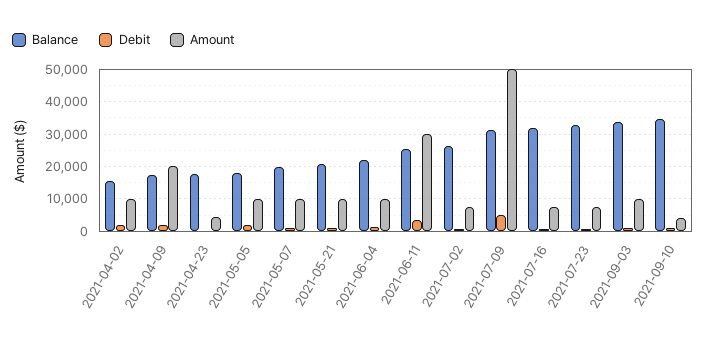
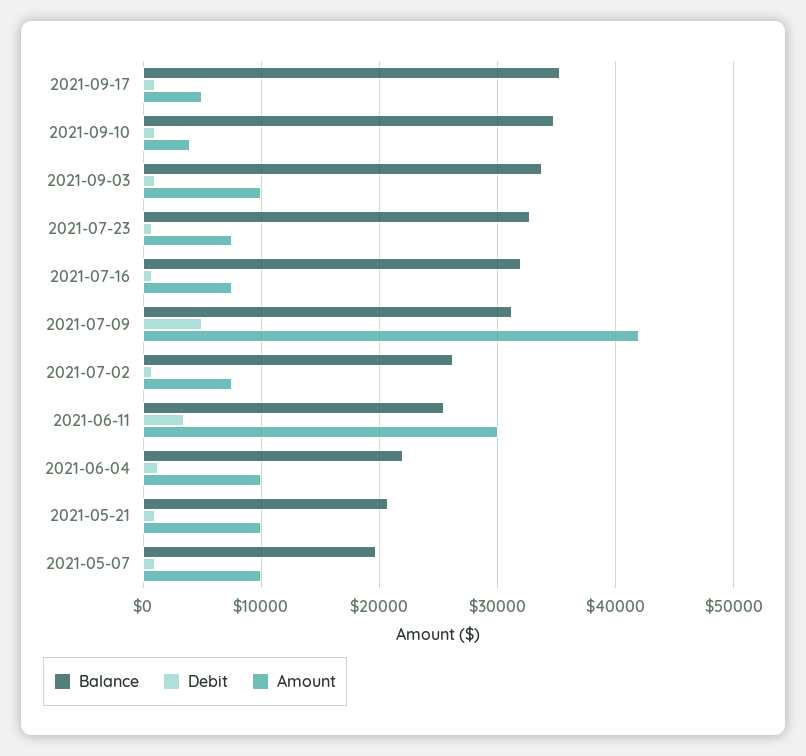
Balance, 2021-04-02: 16000 -> none
Debit, 2021-04-02: 2000 -> none
Amount, 2021-04-02: 10000 -> none
Balance, 2021-04-09: 18000 -> none
Debit, 2021-04-09: 2000 -> none
Amount, 2021-04-09: 20000 -> none
Balance, 2021-04-23: 18000 -> none
Debit, 2021-04-23: 0 -> none
Amount, 2021-04-23: 4000 -> none
Balance, 2021-05-05: 18000 -> none
Debit, 2021-05-05: 2000 -> none
Amount, 2021-05-05: 10000 -> none
Amount, 2021-07-09: 50000 -> 42000
Balance, 2021-09-17: none -> 35000
Debit, 2021-09-17: none -> 1000
Amount, 2021-09-17: none -> 5000

